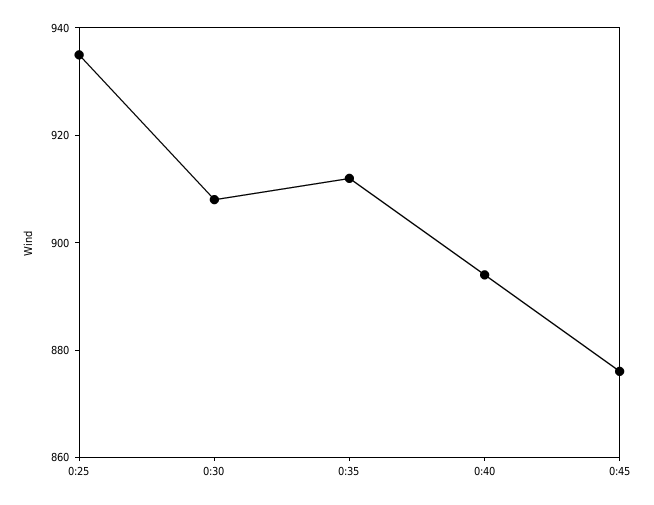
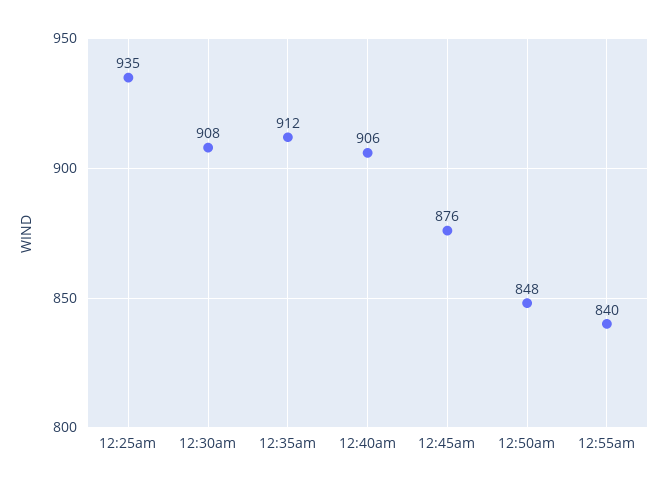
0:40: 895 -> 906
12:50am: none -> 848
12:55am: none -> 840

